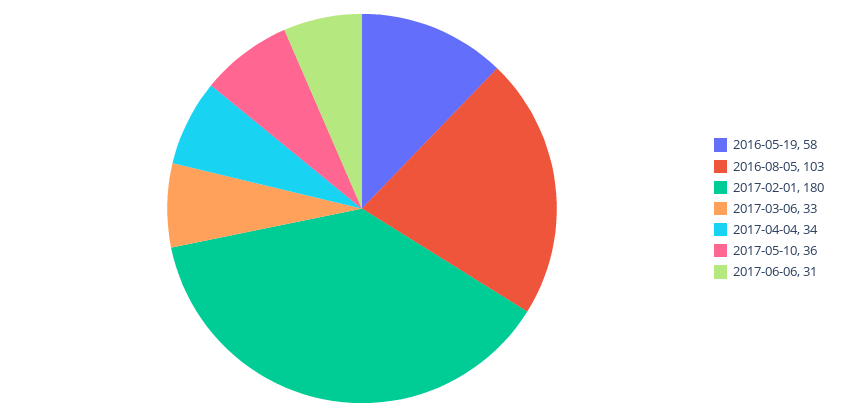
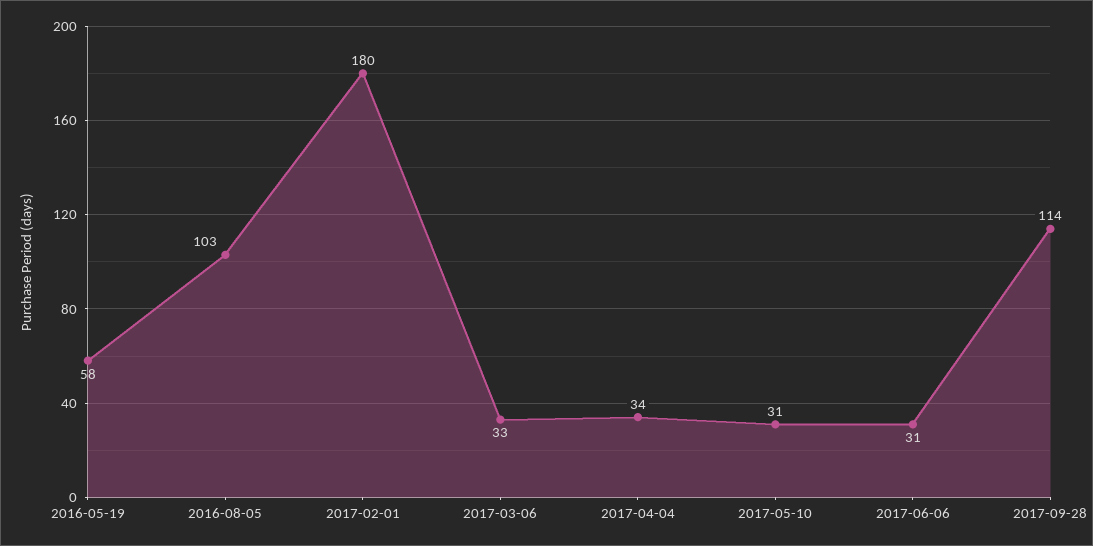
2017-05-10: 36 -> 31
2017-09-28: none -> 114

